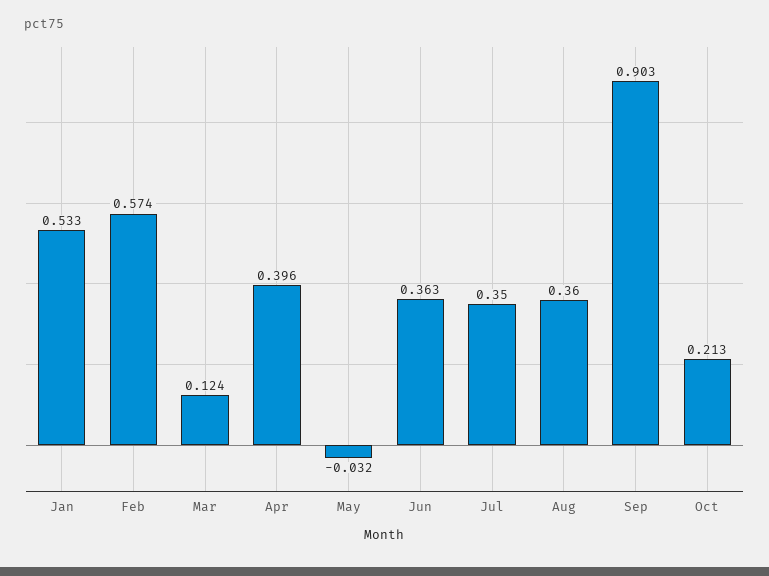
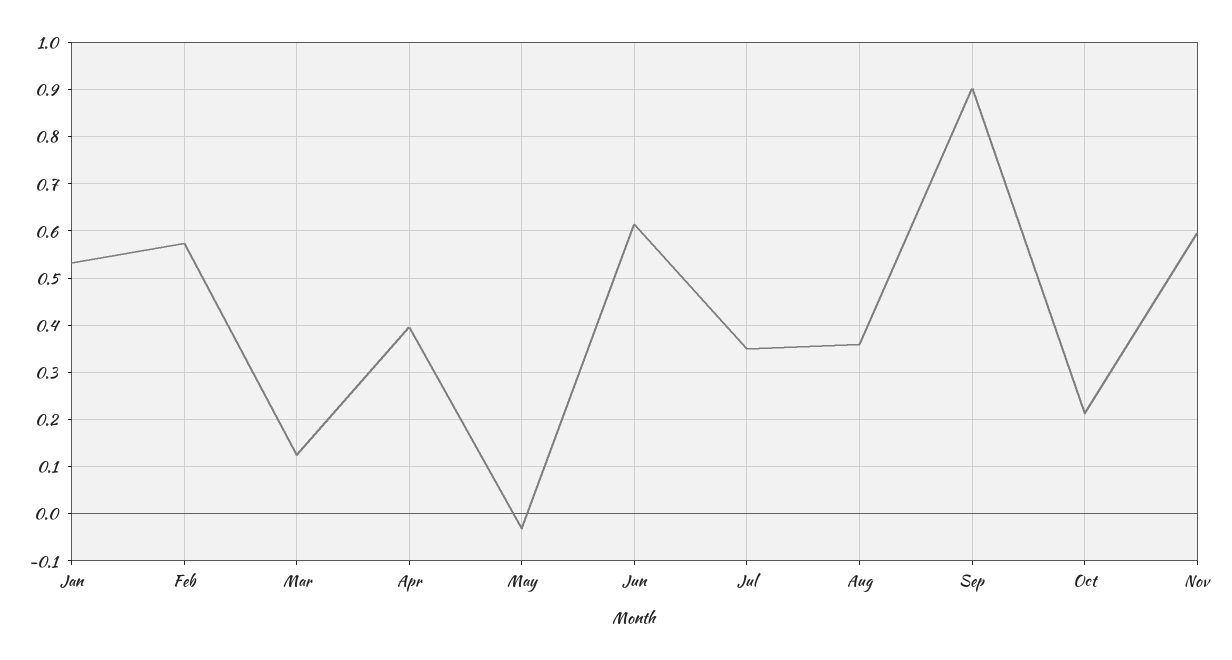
Jun: 0.363 -> 0.62
Nov: none -> 0.6

